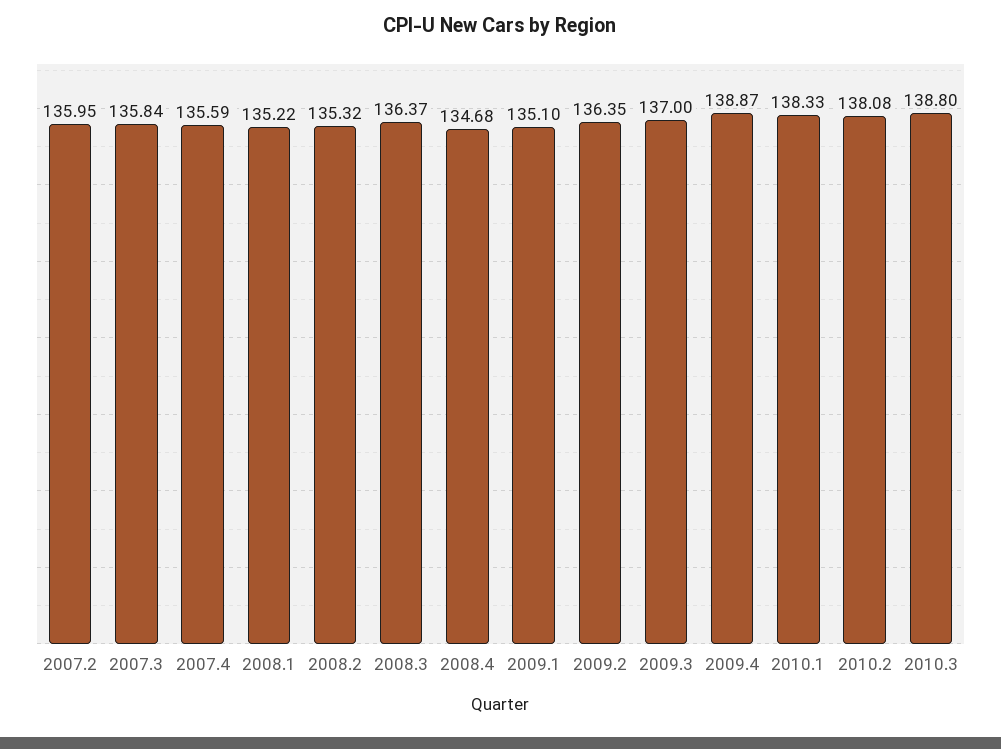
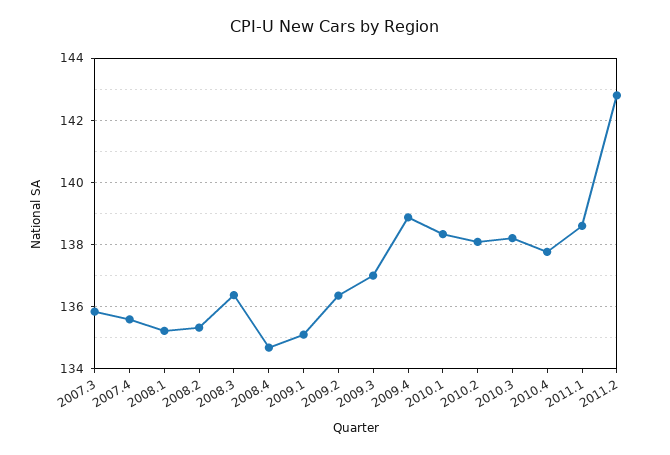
2007.2: 135.95 -> none
2010.3: 138.8 -> 138.2
2010.4: none -> 137.8
2011.1: none -> 138.6
2011.2: none -> 142.8

